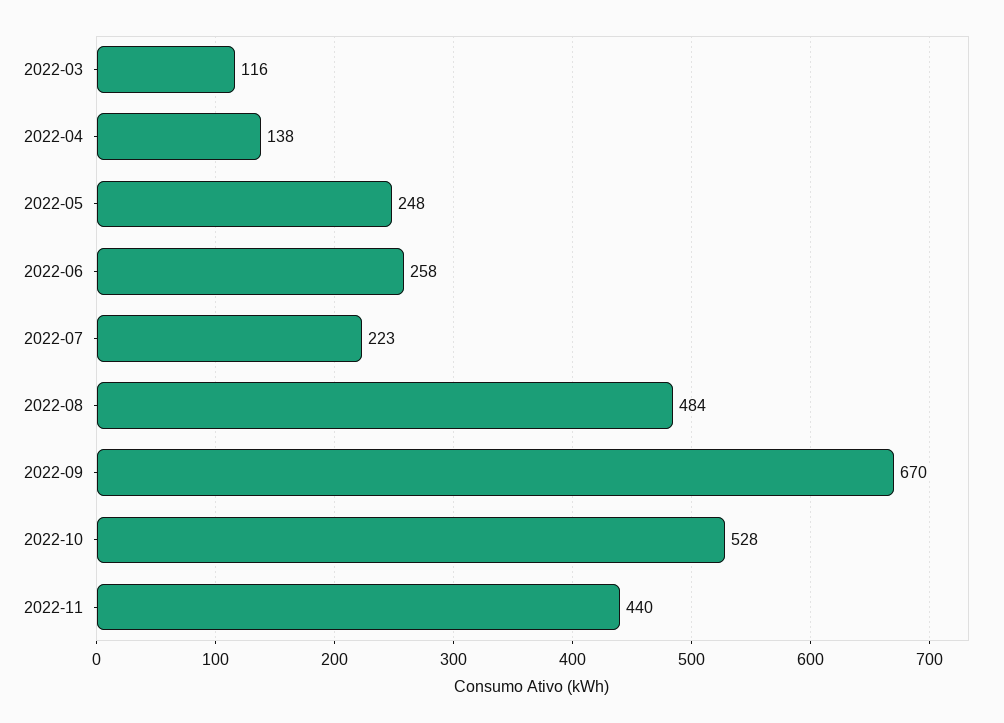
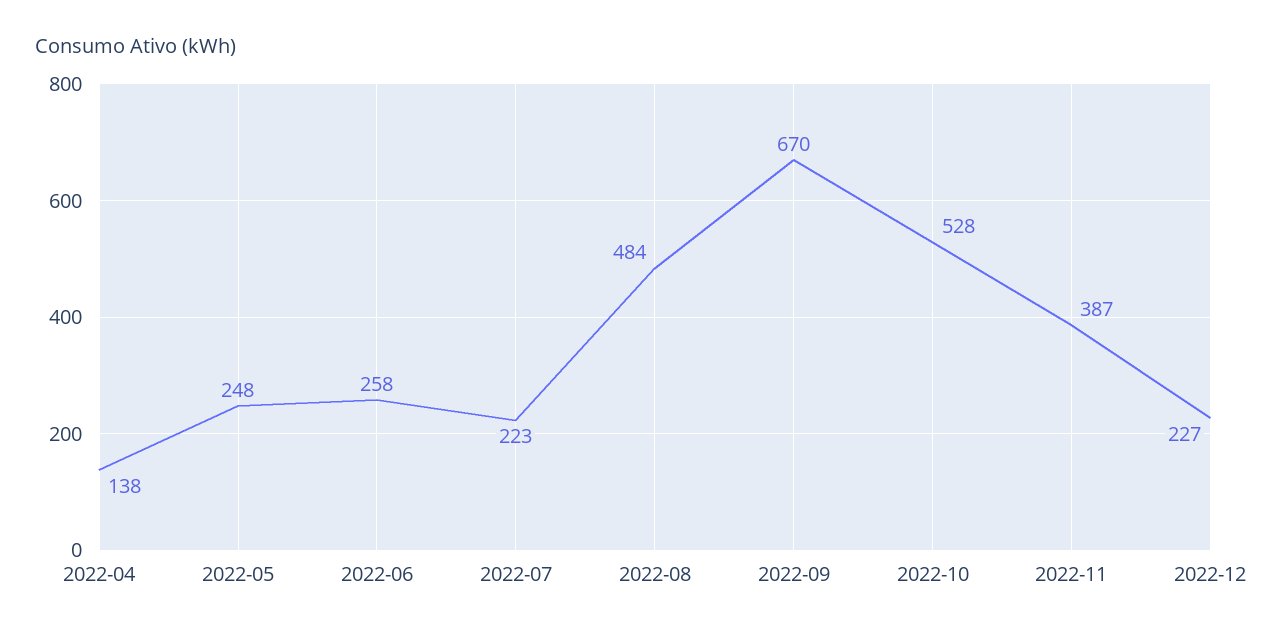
2022-03: 116 -> none
2022-11: 440 -> 387
2022-12: none -> 227

